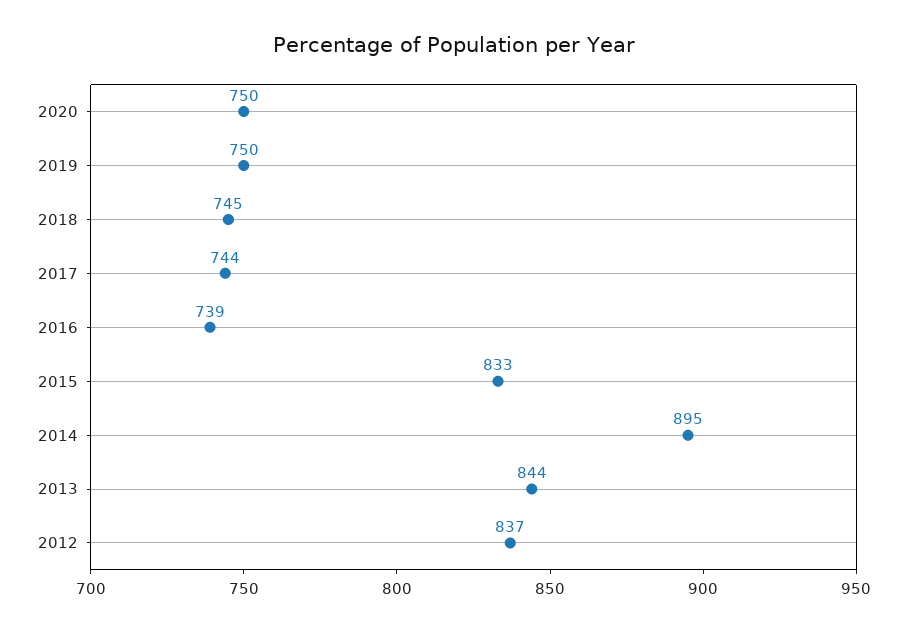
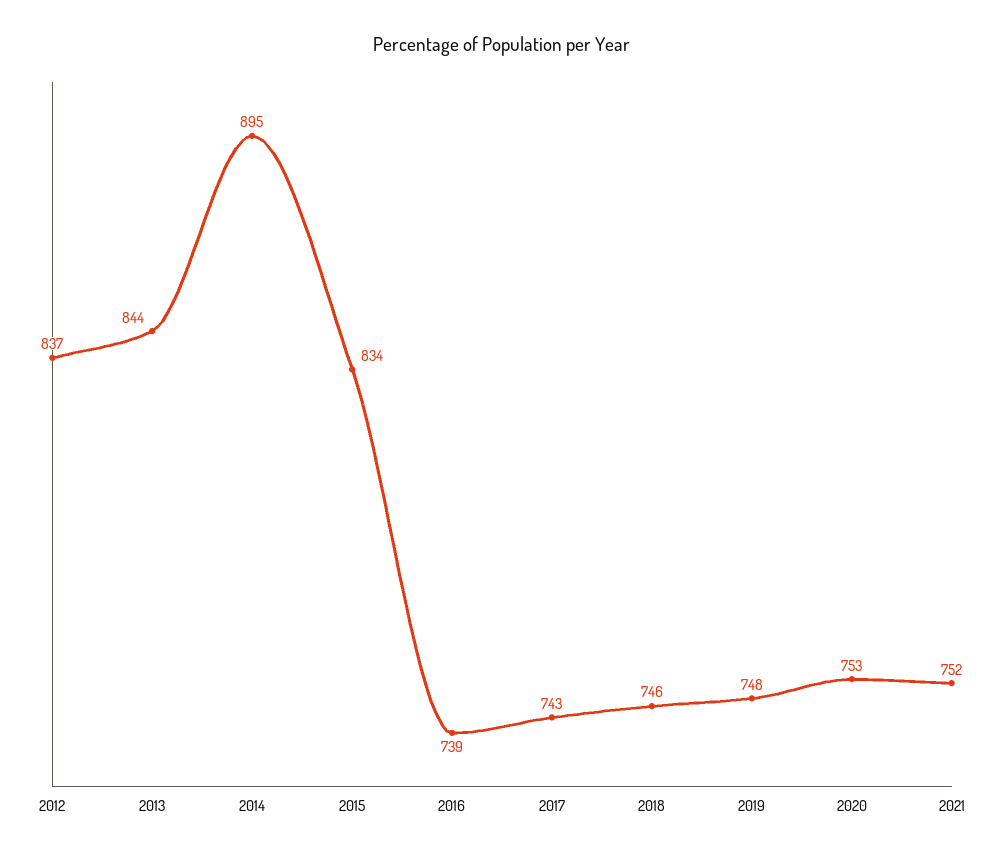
2020: 750 -> 753
2019: 750 -> 748
2018: 745 -> 746
2017: 744 -> 743
2015: 833 -> 834
2021: none -> 752

